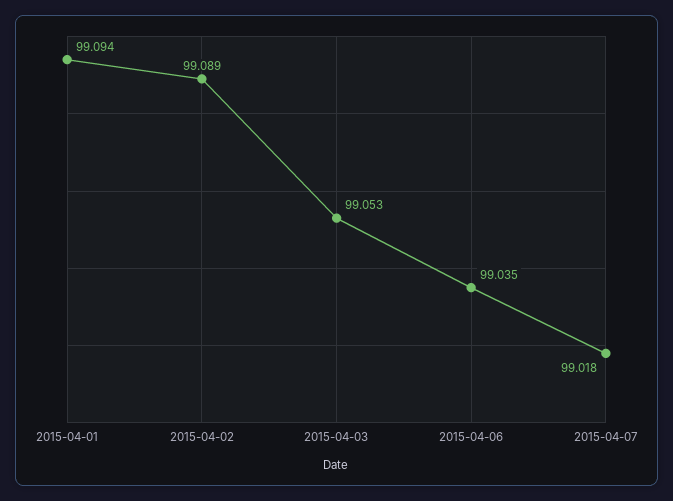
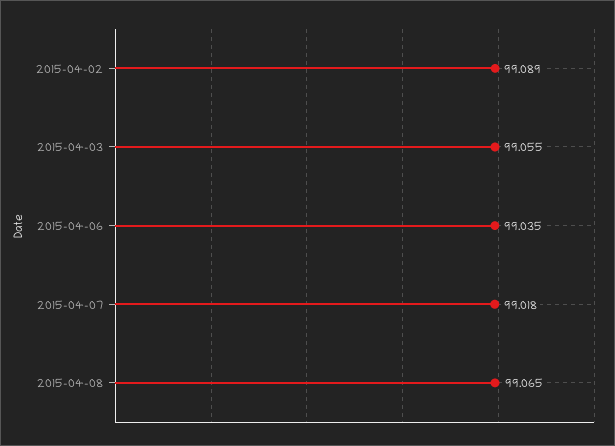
2015-04-01: 99.094 -> none
2015-04-03: 99.053 -> 99.055
2015-04-08: none -> 99.065

